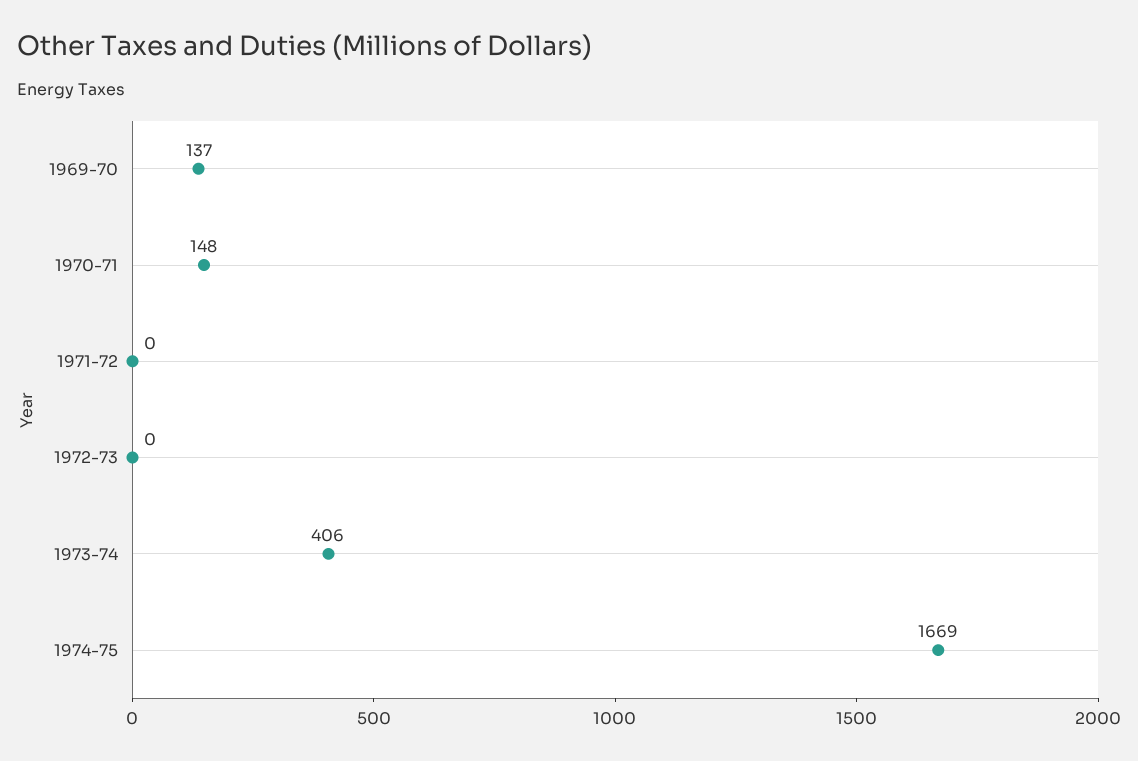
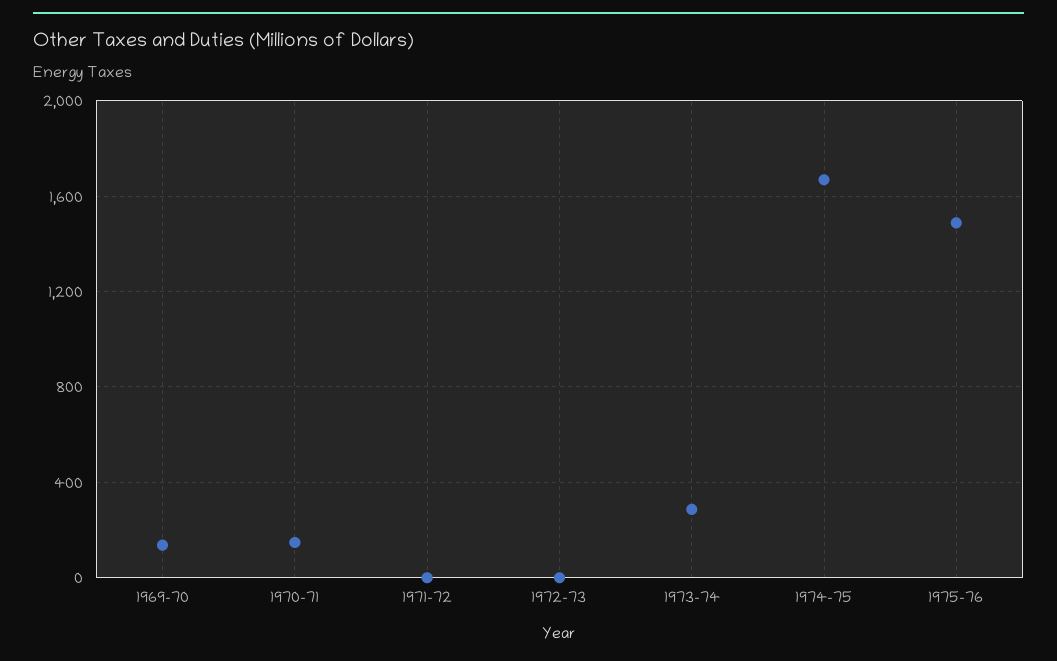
1973-74: 406 -> 300
1975-76: none -> 1500

